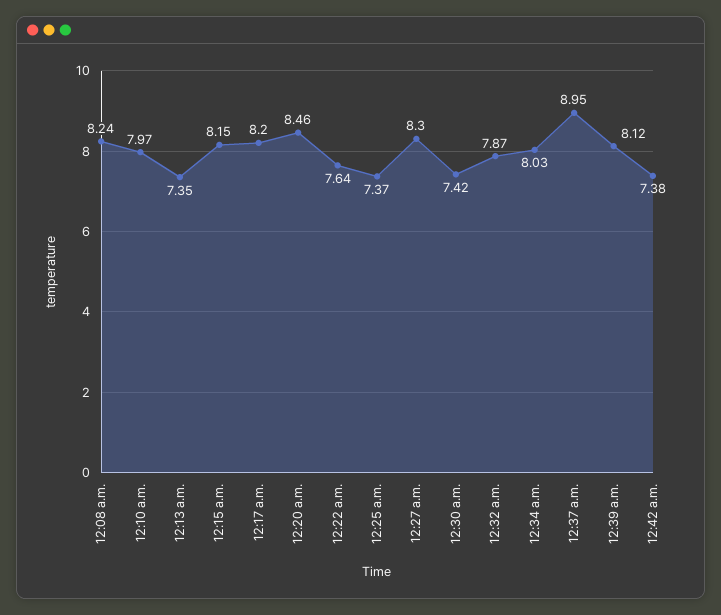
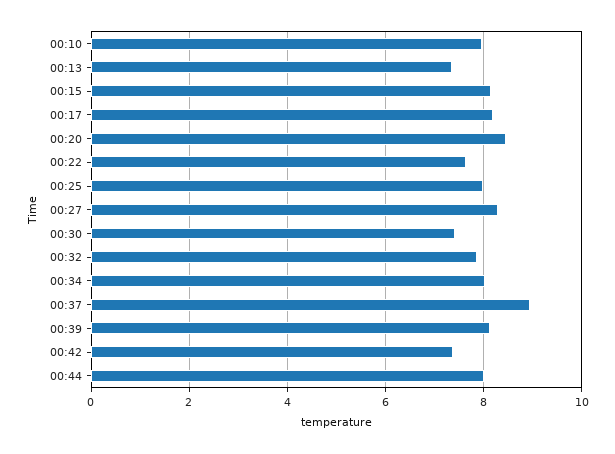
12:08 a.m.: 8.24 -> none
12:25 a.m.: 7.37 -> 8
00:44: none -> 8

